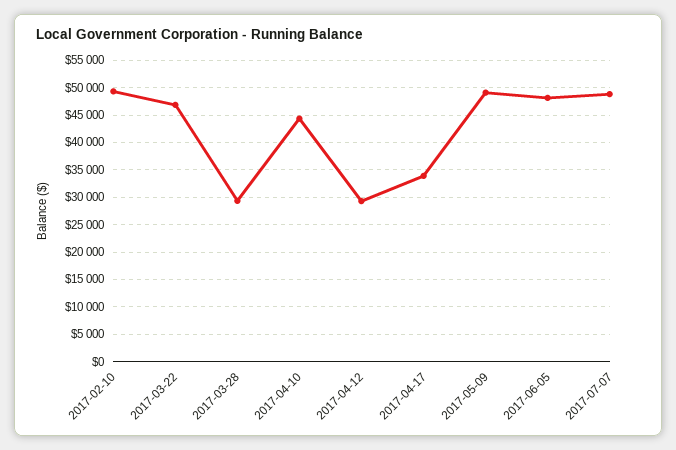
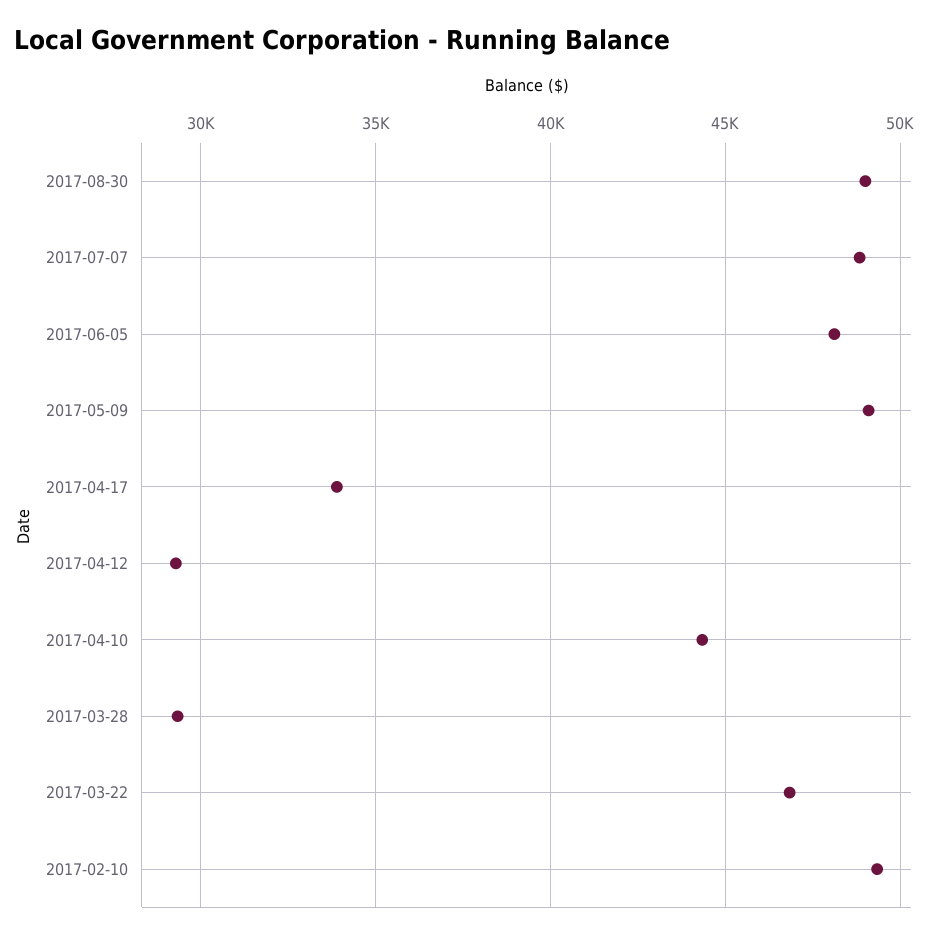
2017-08-30: none -> 49000

